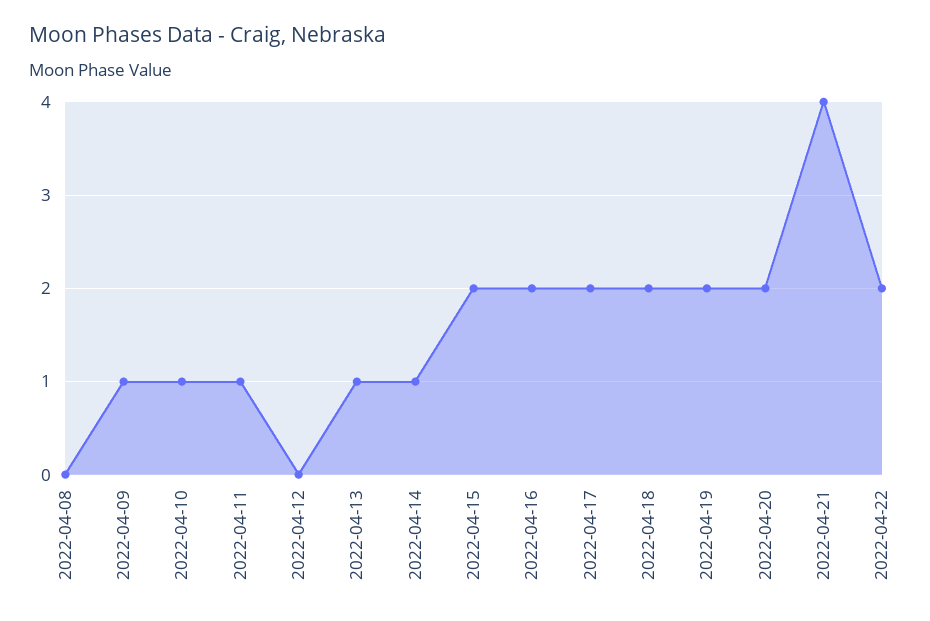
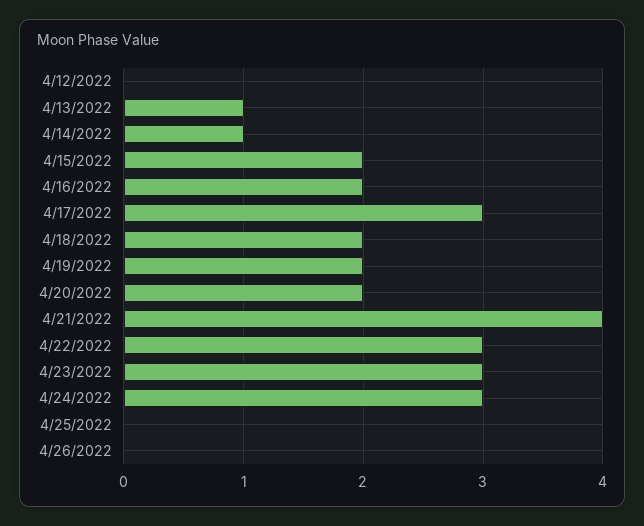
2022-04-08: 0 -> none
2022-04-09: 1 -> none
2022-04-10: 1 -> none
2022-04-11: 1 -> none
2022-04-17: 2 -> 3
2022-04-22: 2 -> 3
4/23/2022: none -> 3
4/24/2022: none -> 3
4/25/2022: none -> 0
4/26/2022: none -> 0

